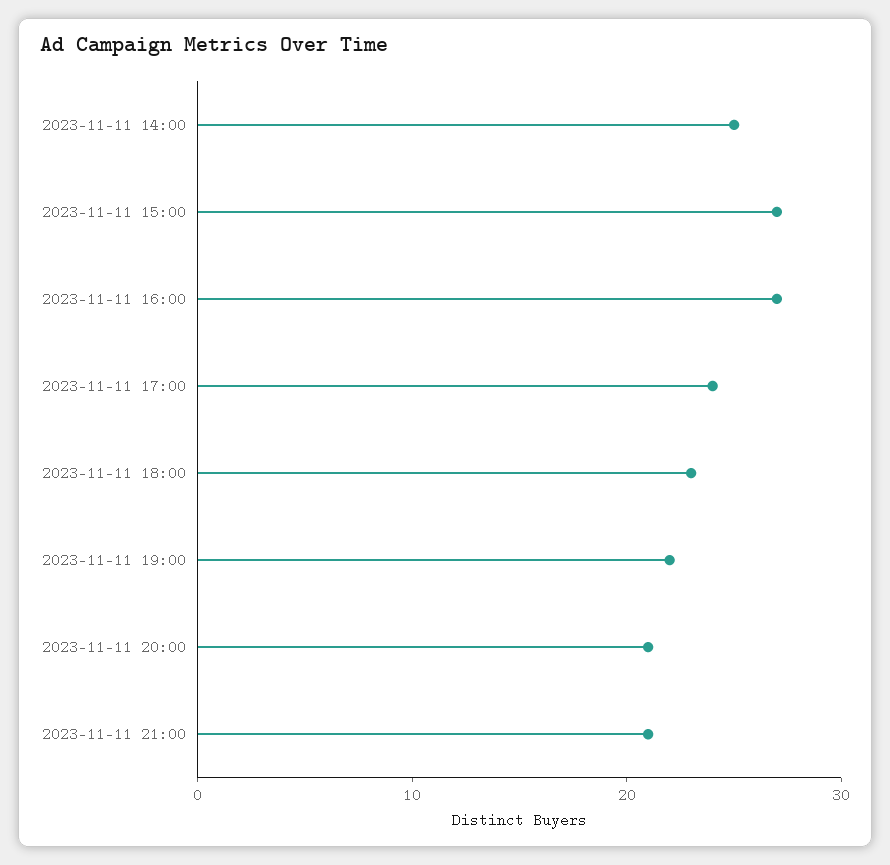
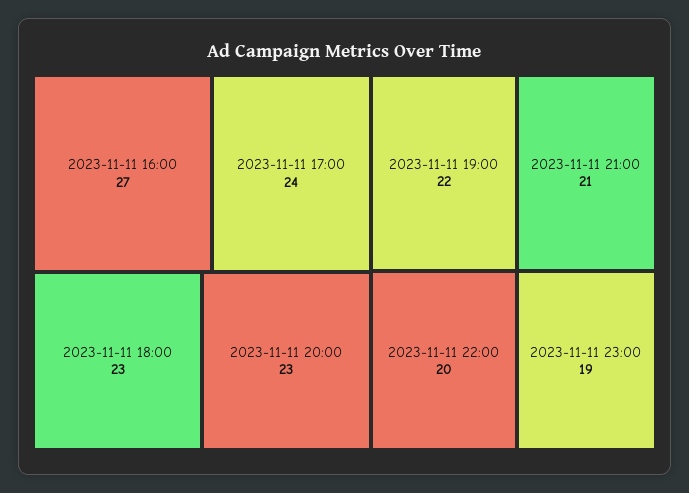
2023-11-11 14:00: 25 -> none
2023-11-11 15:00: 27 -> none
2023-11-11 20:00: 21 -> 23
2023-11-11 22:00: none -> 20
2023-11-11 23:00: none -> 19

